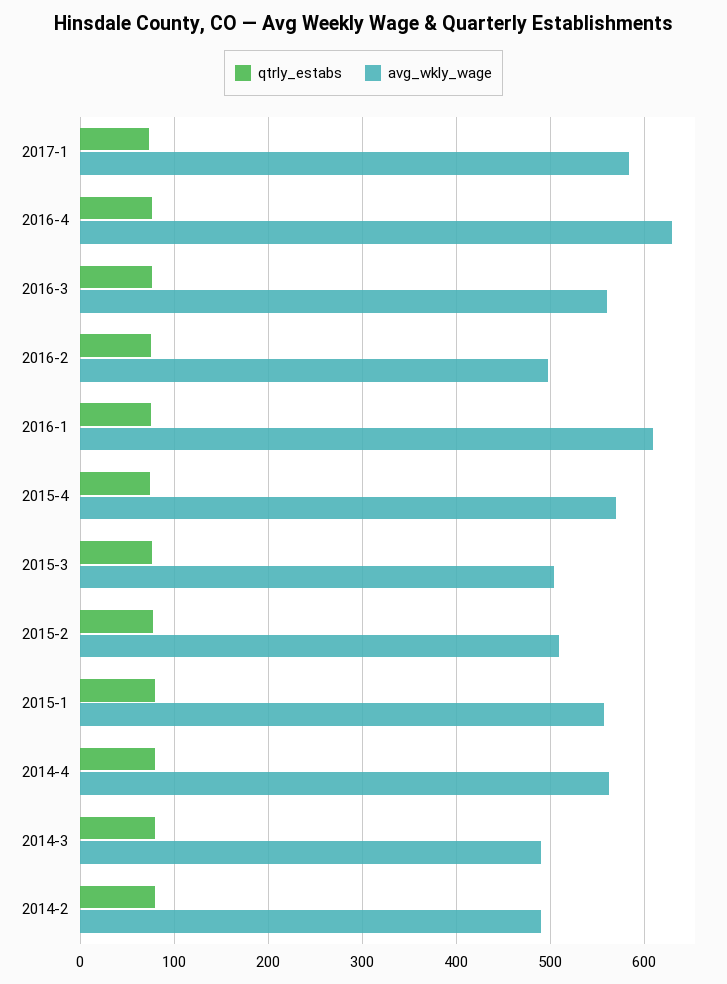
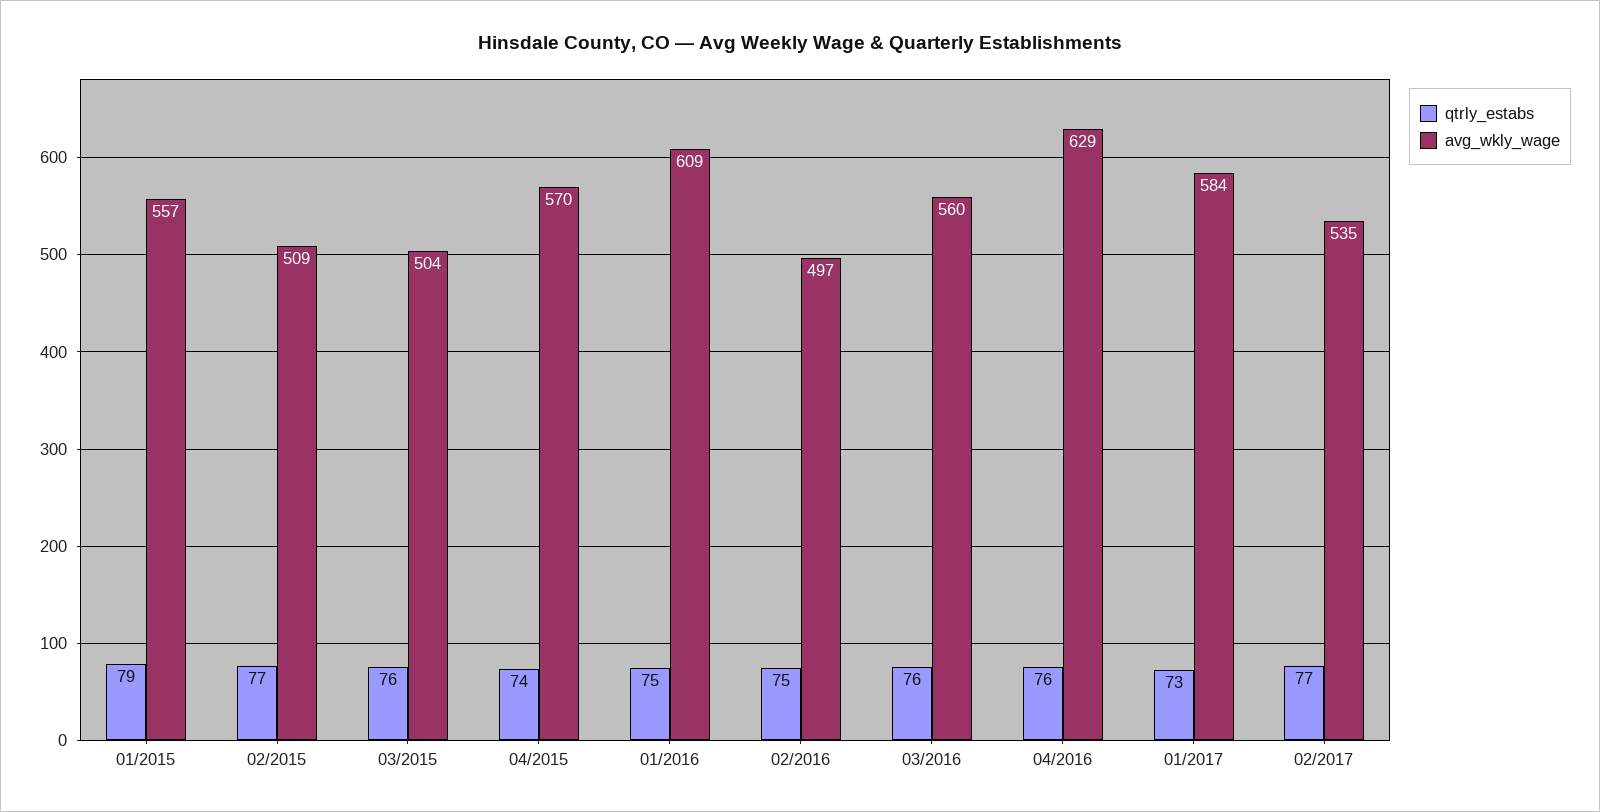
qtrly_estabs, 2014-4: 80 -> none
avg_wkly_wage, 2014-4: 560 -> none
qtrly_estabs, 2014-3: 80 -> none
avg_wkly_wage, 2014-3: 490 -> none
qtrly_estabs, 2014-2: 80 -> none
avg_wkly_wage, 2014-2: 490 -> none
qtrly_estabs, 02/2017: none -> 77
avg_wkly_wage, 02/2017: none -> 535

